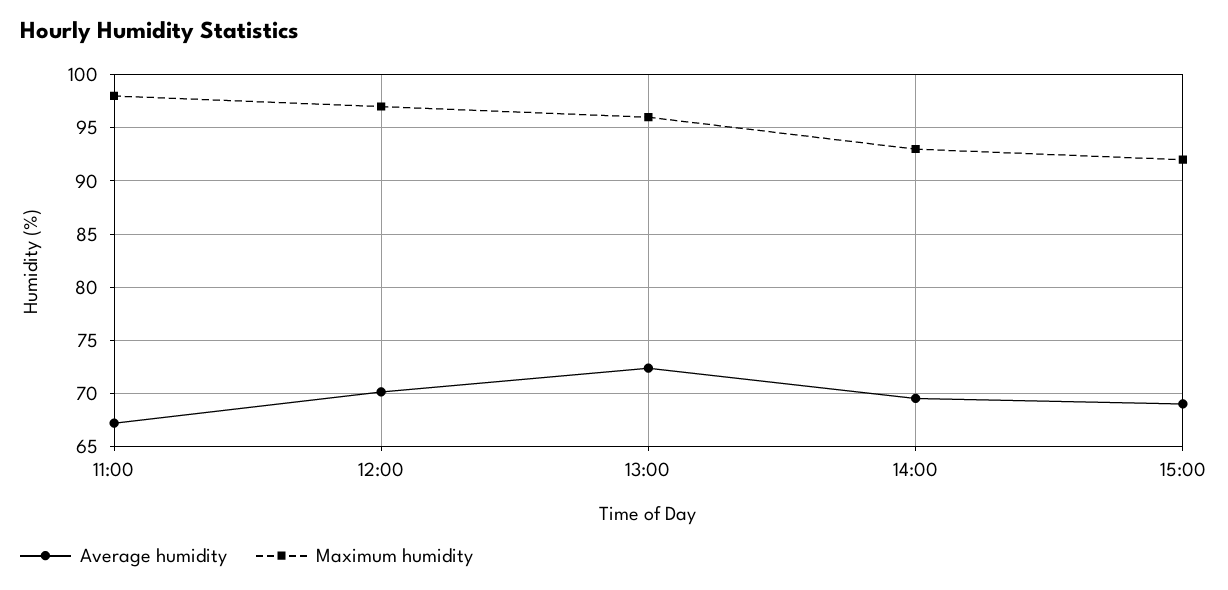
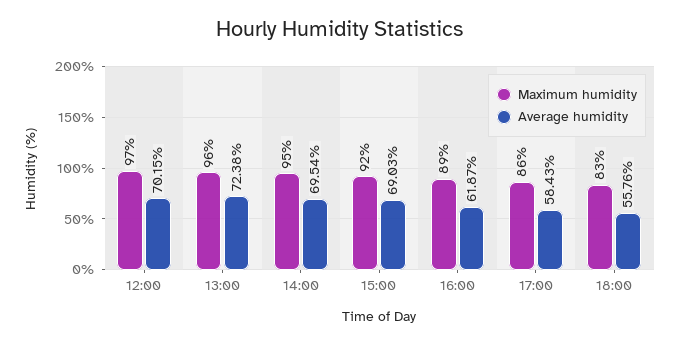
Average humidity, 11:00: 67 -> none
Maximum humidity, 11:00: 98 -> none
Maximum humidity, 14:00: 93 -> 95
Maximum humidity, 16:00: none -> 89
Average humidity, 16:00: none -> 61.87
Maximum humidity, 17:00: none -> 86
Average humidity, 17:00: none -> 58.43
Maximum humidity, 18:00: none -> 83
Average humidity, 18:00: none -> 55.76

